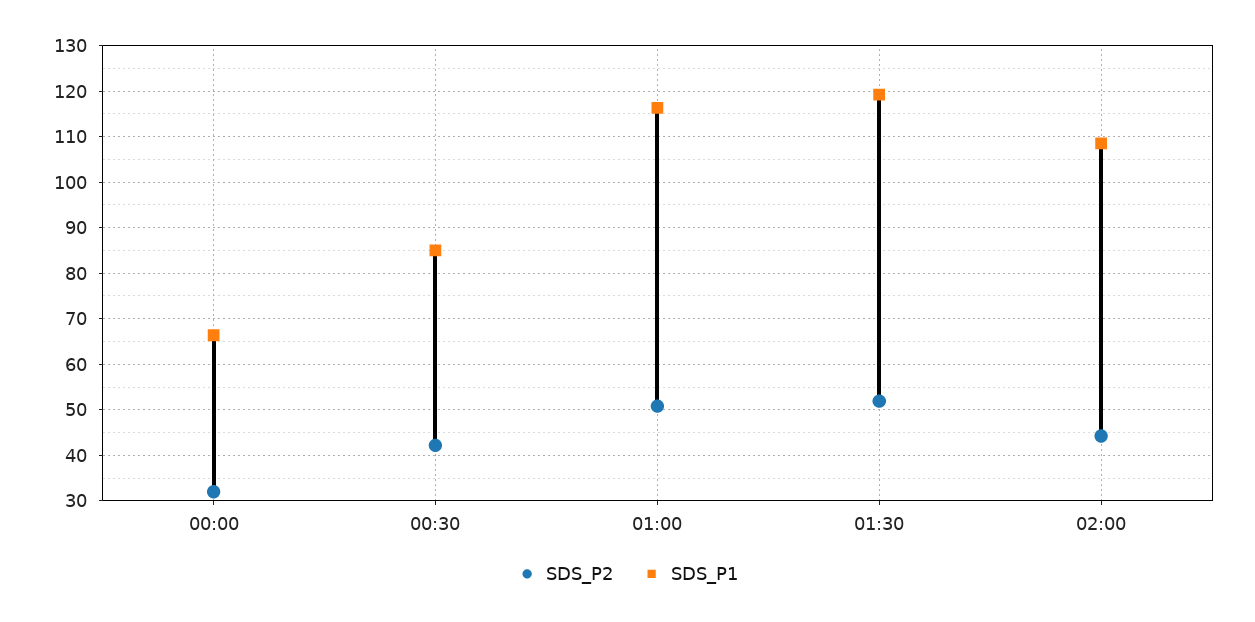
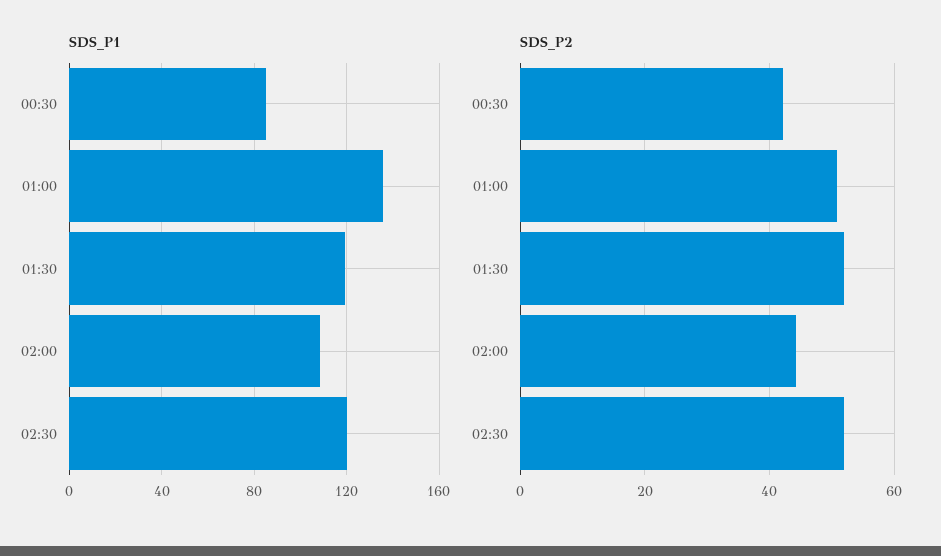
SDS_P2, 00:00: 32 -> none
SDS_P1, 00:00: 66 -> none
SDS_P1, 01:00: 116 -> 135
SDS_P1, 02:30: none -> 120
SDS_P2, 02:30: none -> 52

